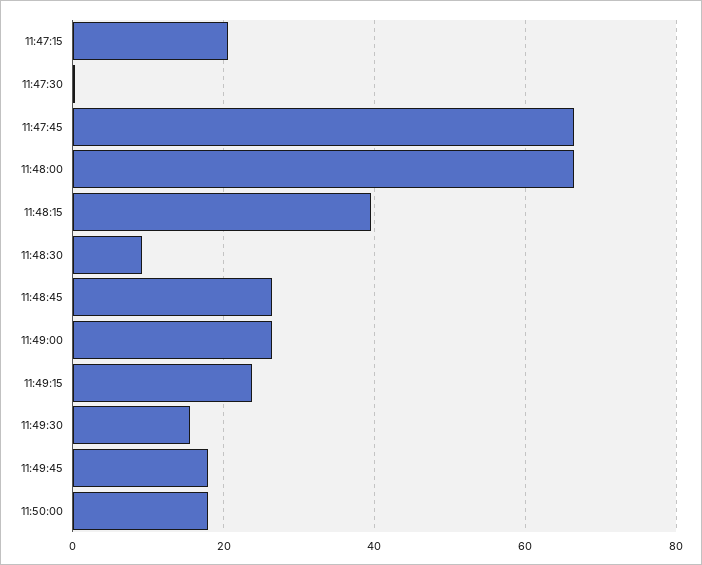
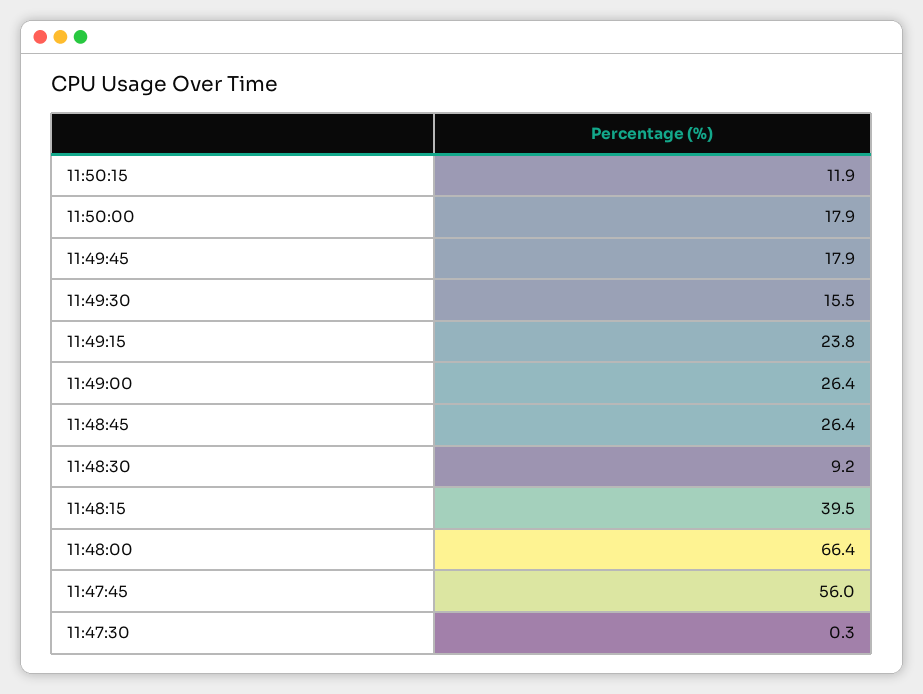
11:47:15: 20 -> none
11:47:45: 66 -> 56
11:50:15: none -> 11.9

